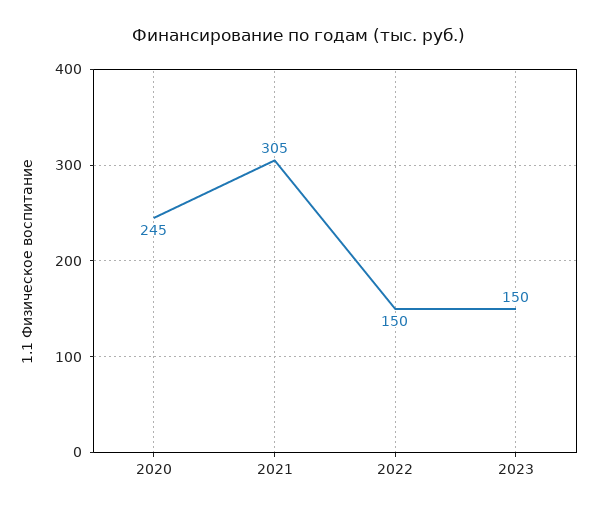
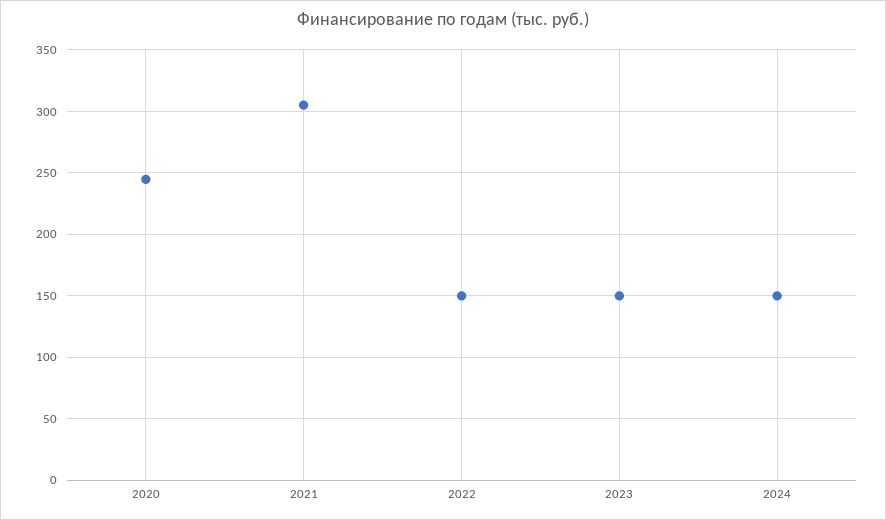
2024: none -> 150

